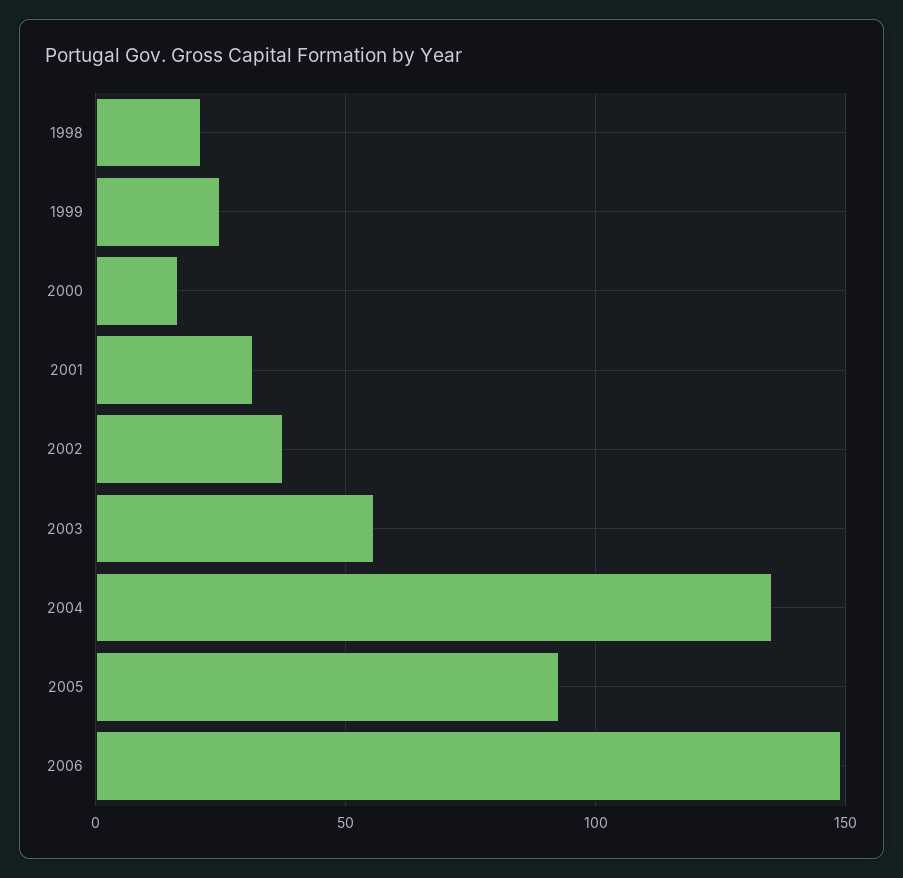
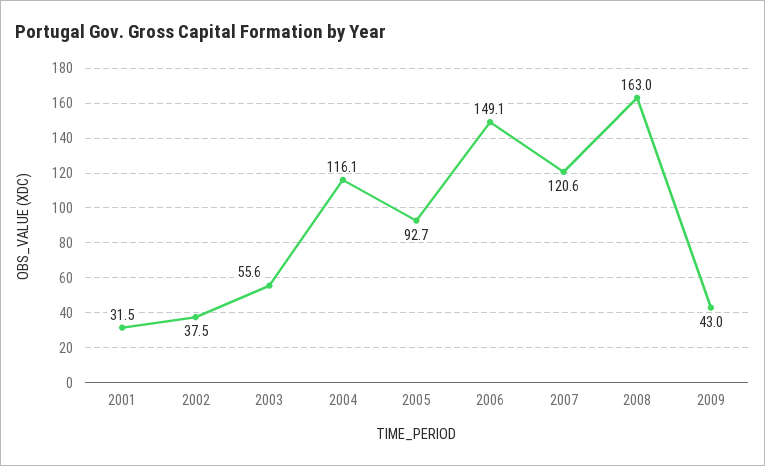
1998: 20 -> none
1999: 25 -> none
2000: 15 -> none
2004: 135 -> 116.1
2007: none -> 120.6
2008: none -> 163
2009: none -> 43

